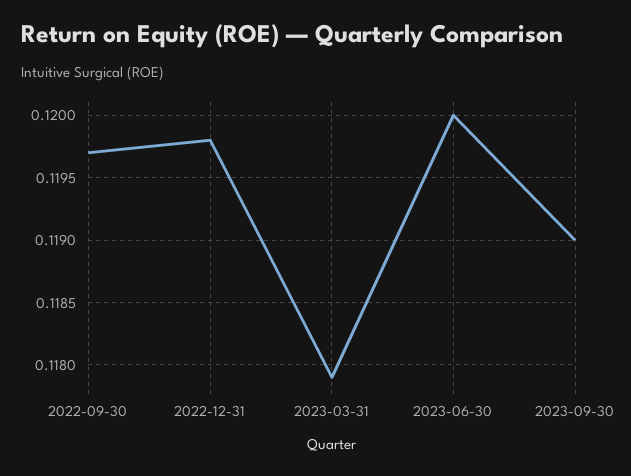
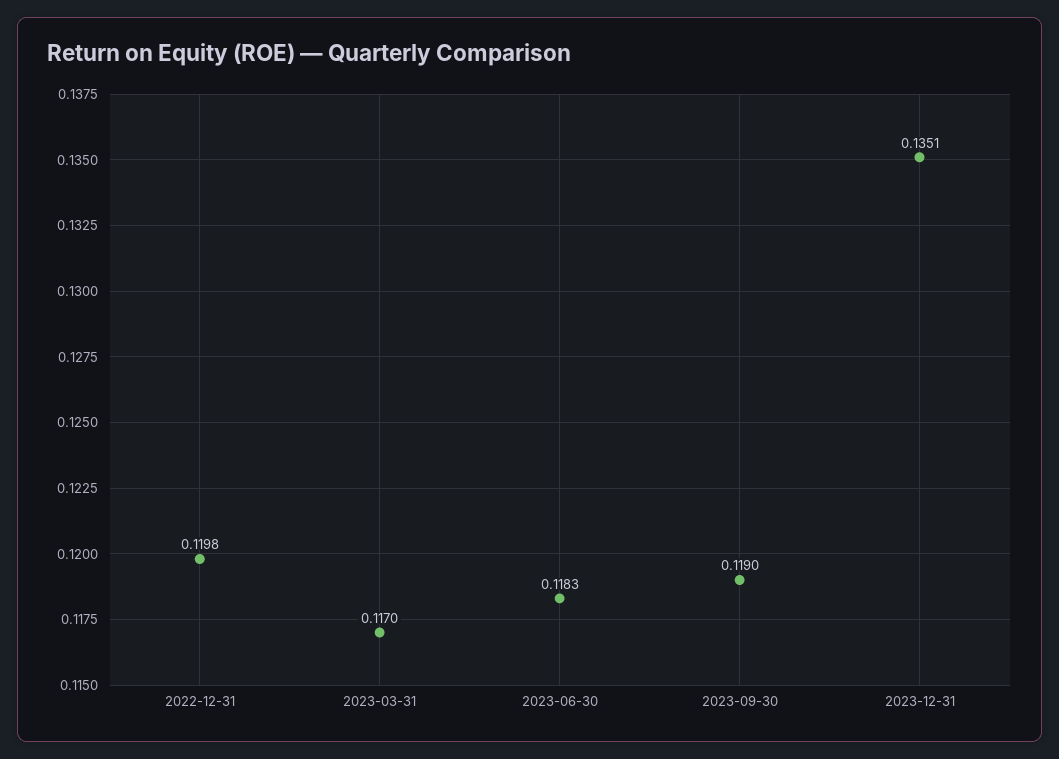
2022-09-30: 0.1197 -> none
2023-03-31: 0.1179 -> 0.117
2023-06-30: 0.12 -> 0.1183
2023-12-31: none -> 0.1351

